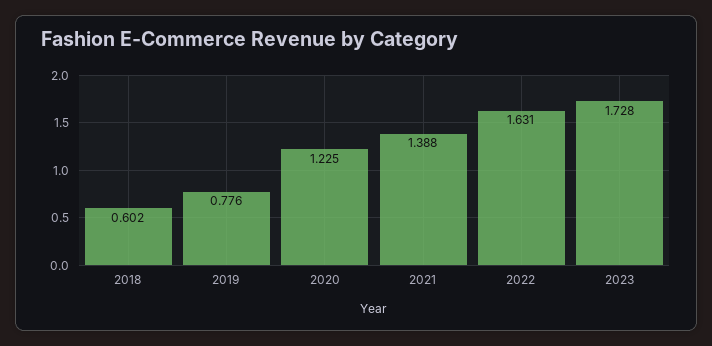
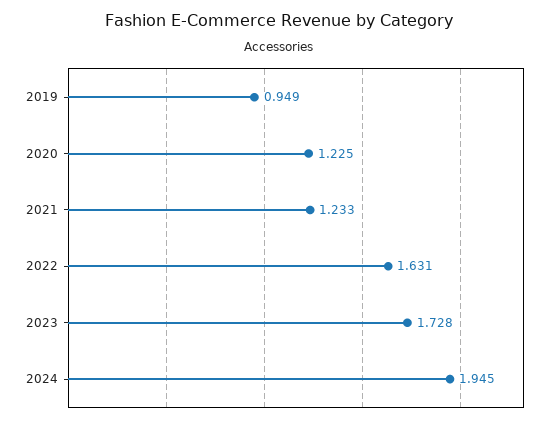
2018: 0.602 -> none
2019: 0.776 -> 0.949
2021: 1.388 -> 1.233
2024: none -> 1.945

